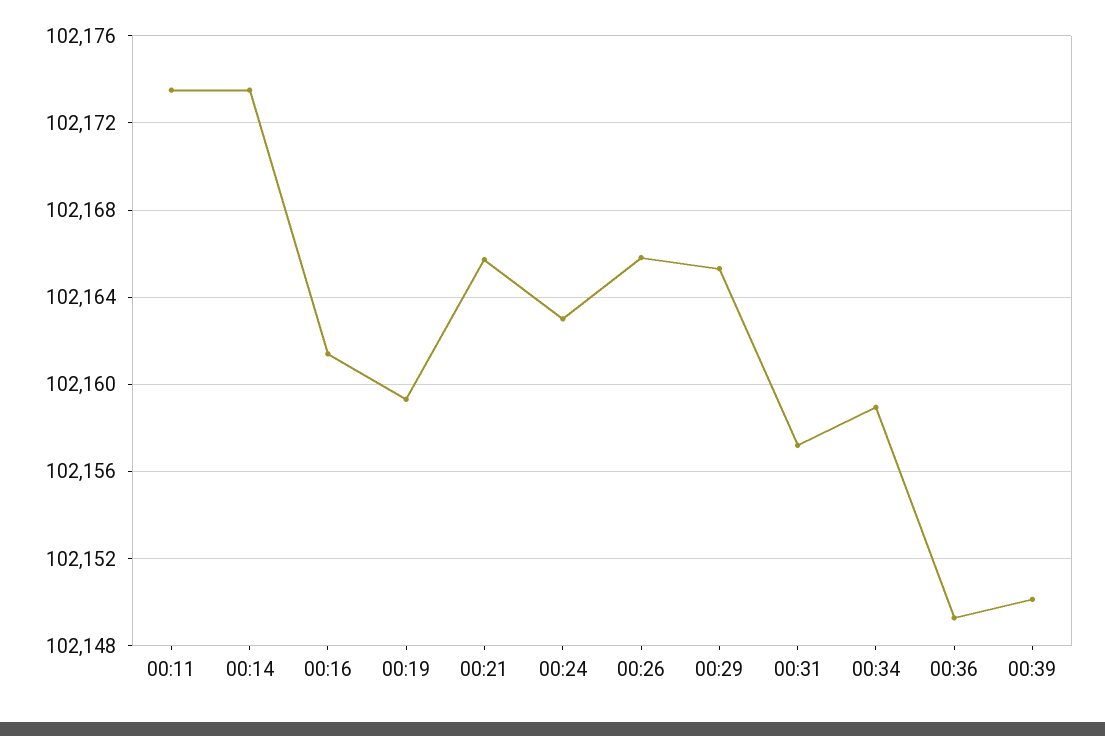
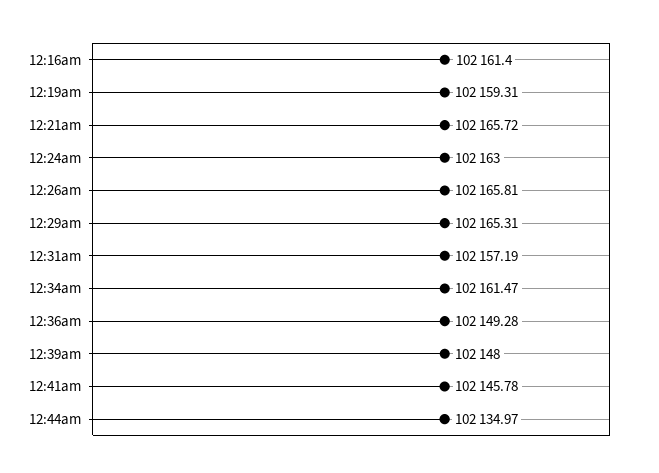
00:11: 102173.5 -> none
00:14: 102173.5 -> none
00:34: 102159 -> 102161.47
00:39: 102150 -> 102148
12:41am: none -> 102145.78
12:44am: none -> 102134.97

